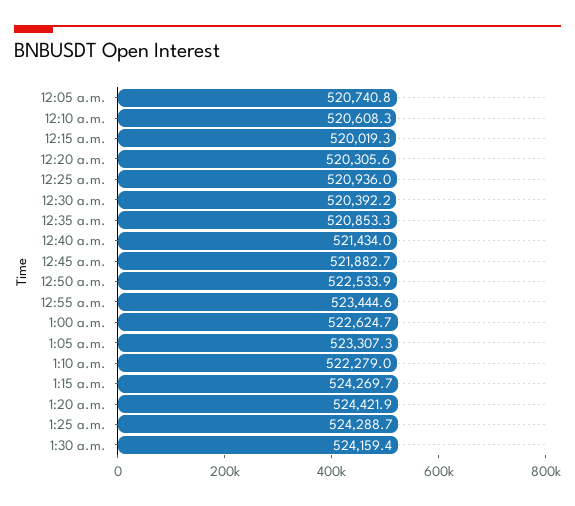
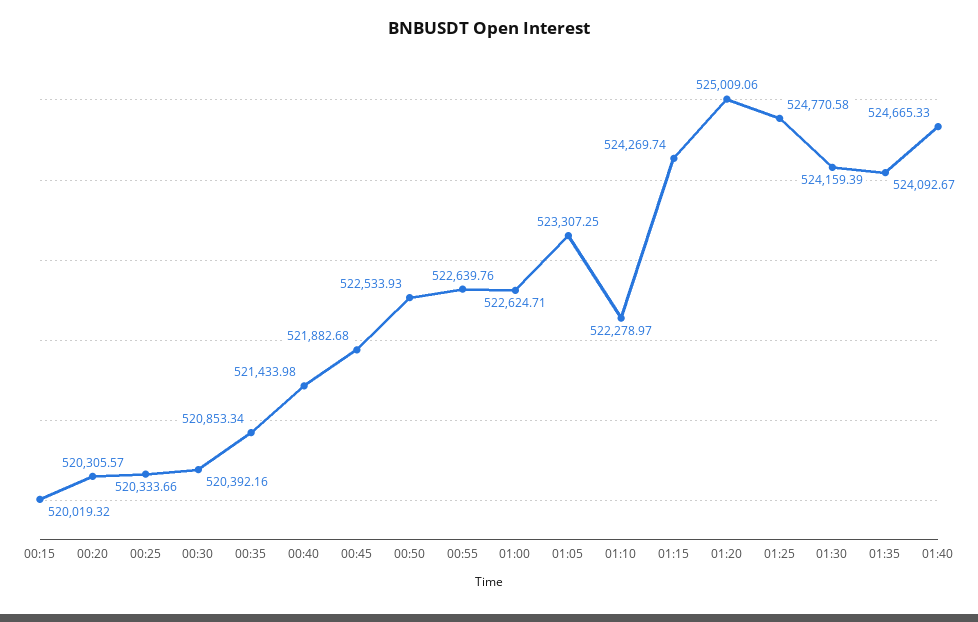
12:05 a.m.: 520740.8 -> none
12:10 a.m.: 520608.3 -> none
12:25 a.m.: 520936 -> 520333.66
12:55 a.m.: 523444.6 -> 522639.76
1:20 a.m.: 524421.9 -> 525009.06
1:25 a.m.: 524288.7 -> 524770.58
01:35: none -> 524092.67
01:40: none -> 524665.33

